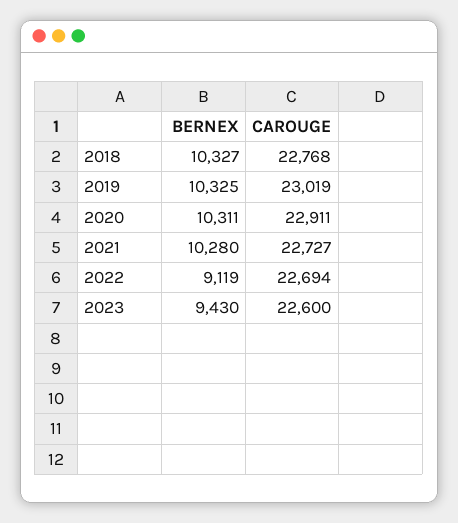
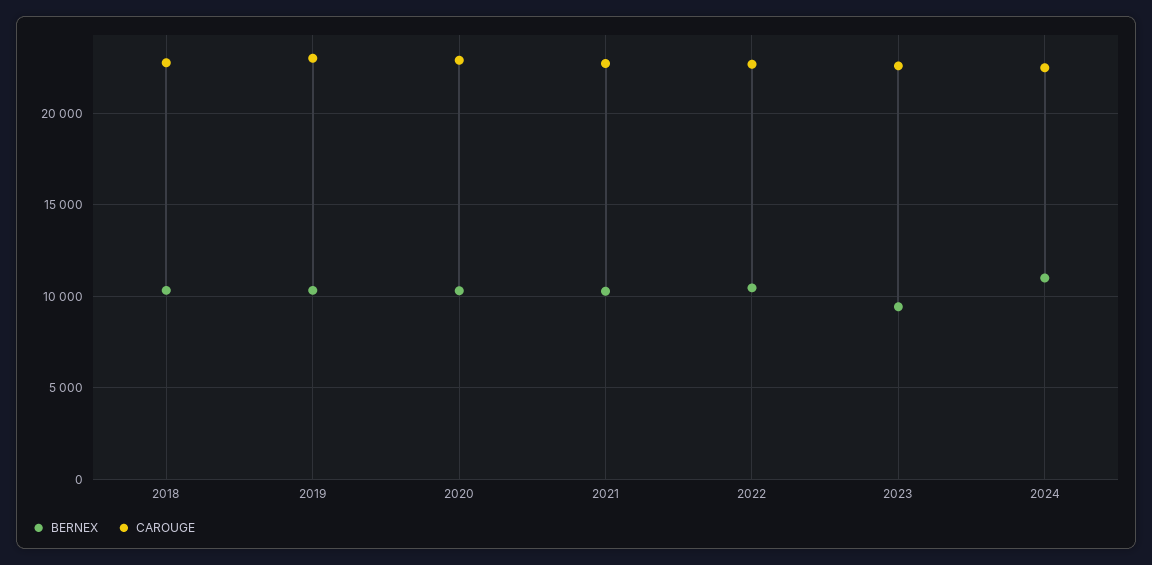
BERNEX, 2022: 9119 -> 10500
BERNEX, 2024: none -> 11000
CAROUGE, 2024: none -> 22500

